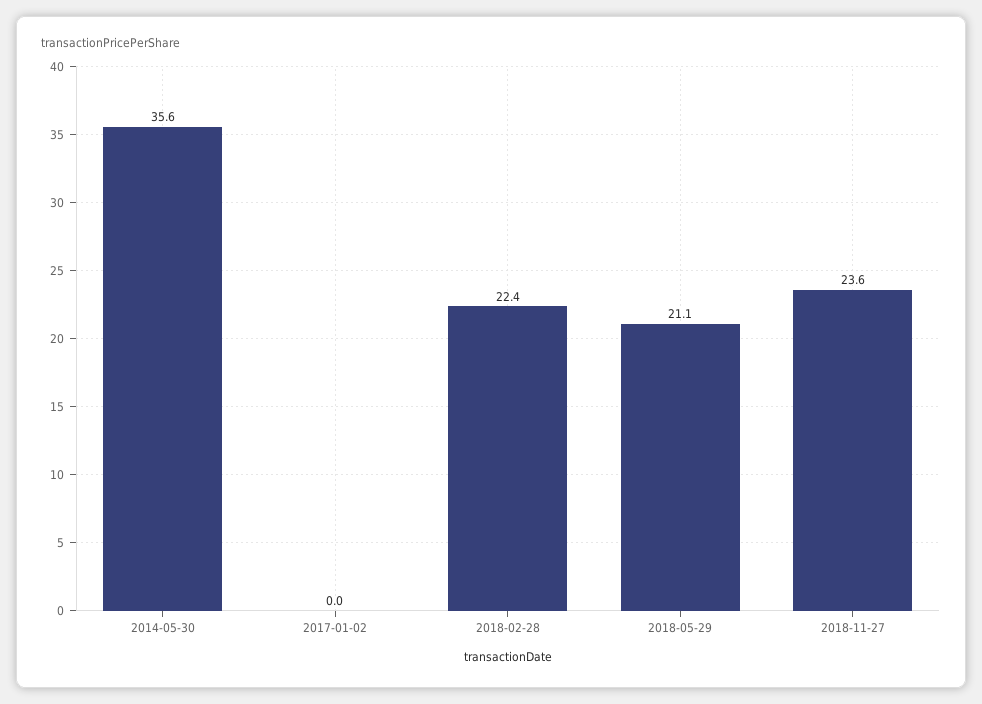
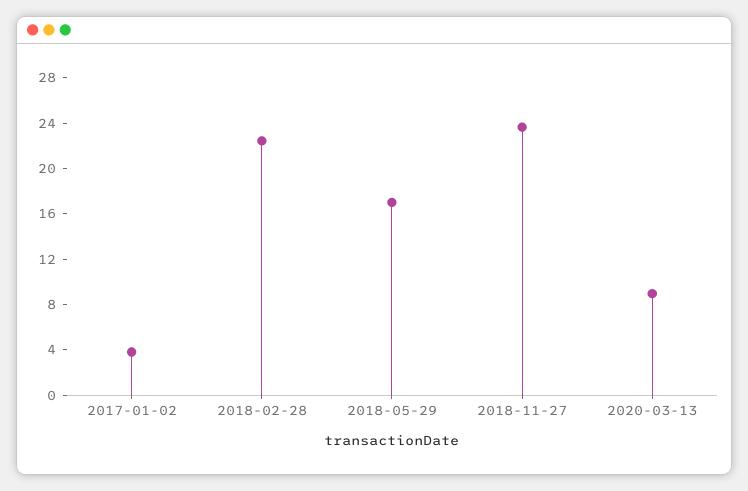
2014-05-30: 35.6 -> none
2017-01-02: 0 -> 4
2018-05-29: 21.1 -> 17
2020-03-13: none -> 9

